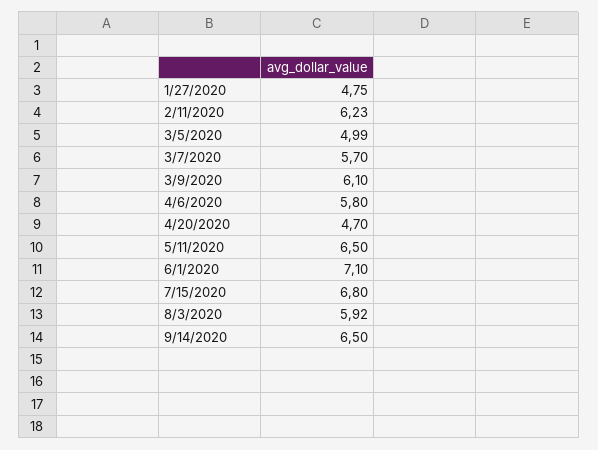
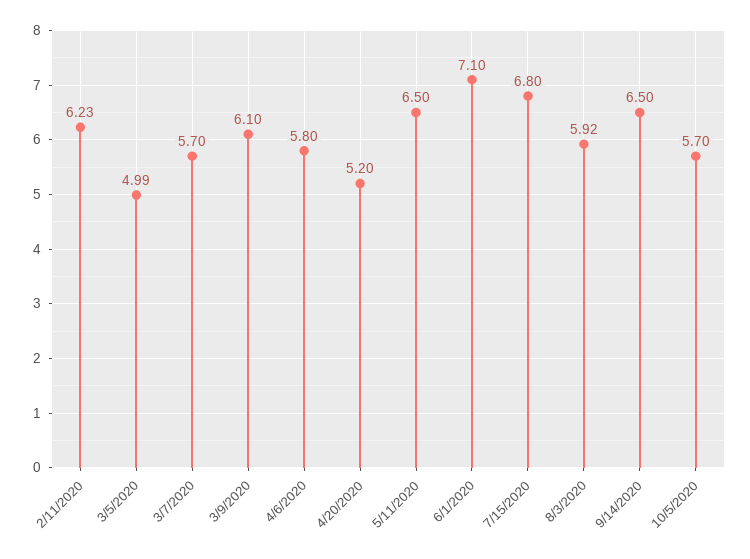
1/27/2020: 4.75 -> none
4/20/2020: 4.7 -> 5.2
10/5/2020: none -> 5.7

